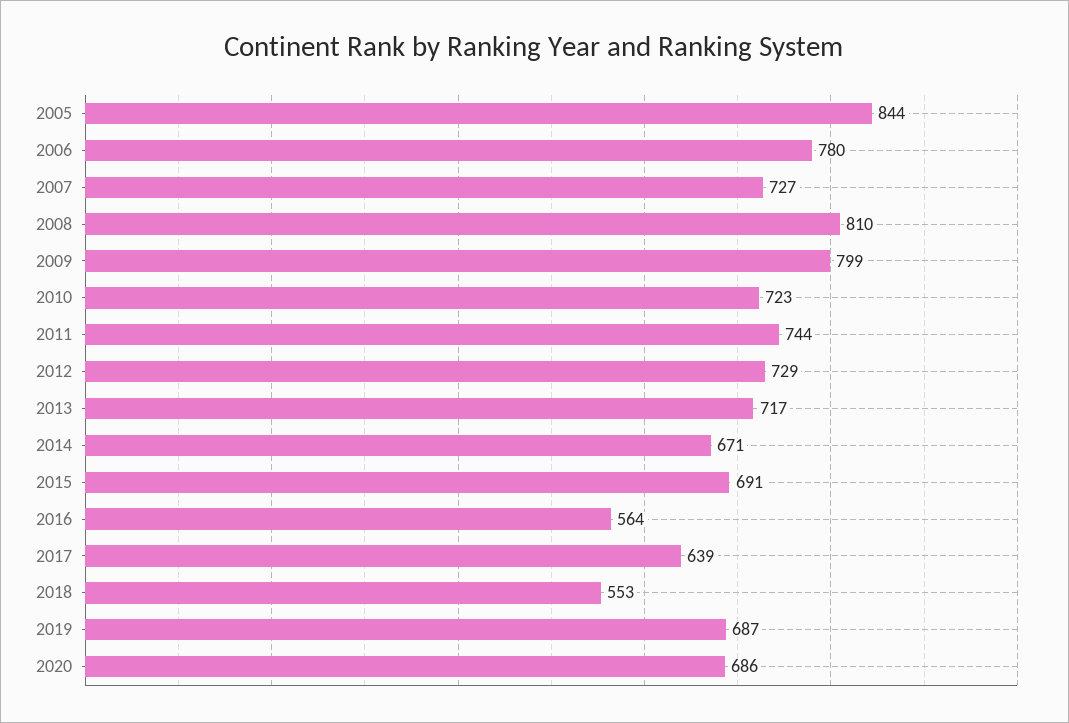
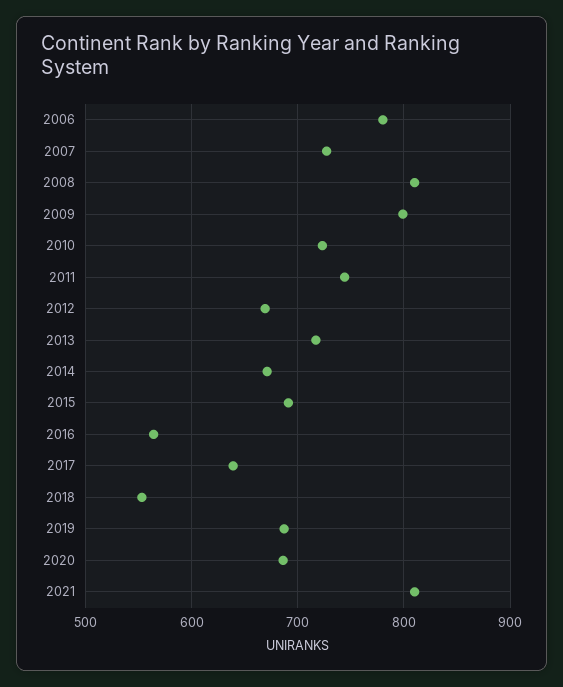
2005: 844 -> none
2012: 729 -> 670
2021: none -> 810

